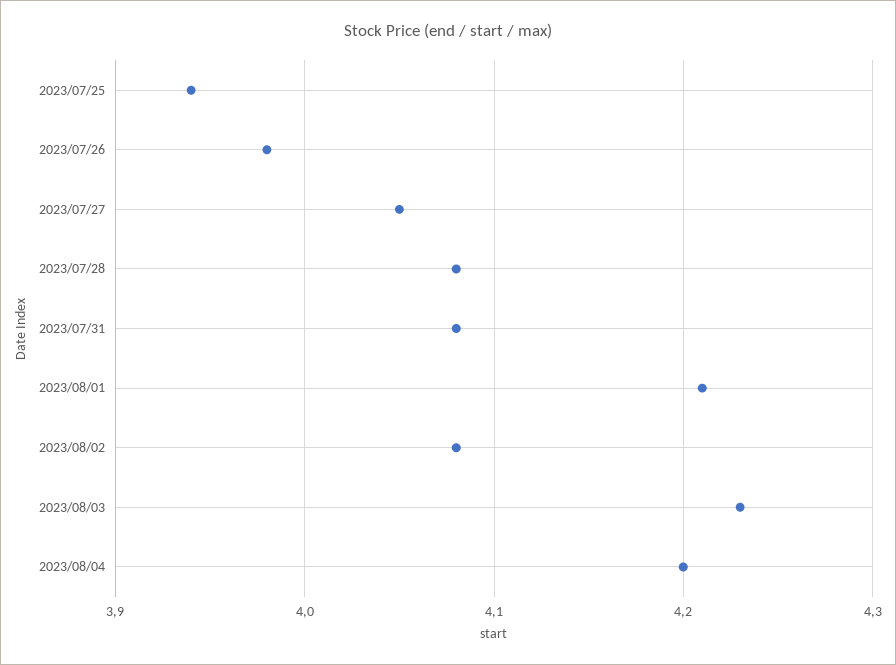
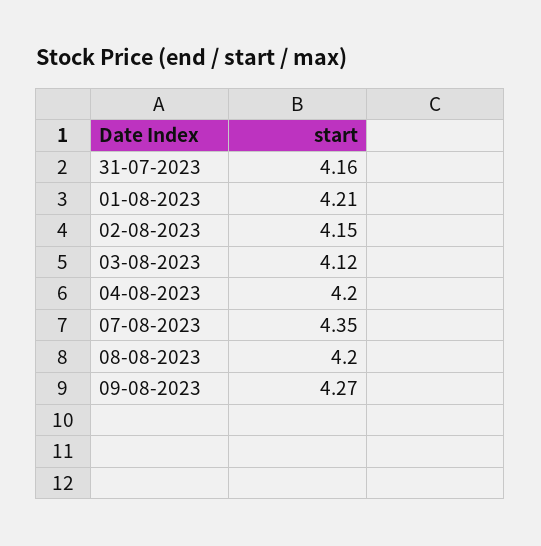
2023/07/25: 3.94 -> none
2023/07/26: 3.98 -> none
2023/07/27: 4.05 -> none
2023/07/28: 4.08 -> none
2023/07/31: 4.08 -> 4.16
2023/08/02: 4.08 -> 4.15
2023/08/03: 4.23 -> 4.12
07-08-2023: none -> 4.35
08-08-2023: none -> 4.2
09-08-2023: none -> 4.27

